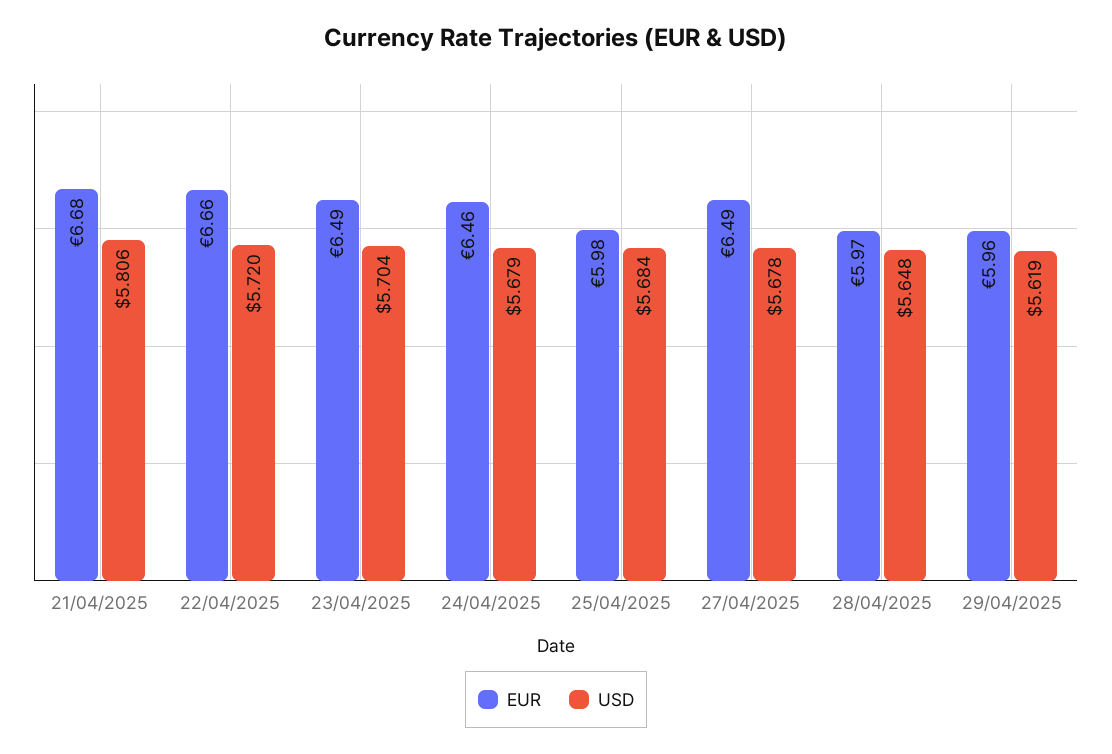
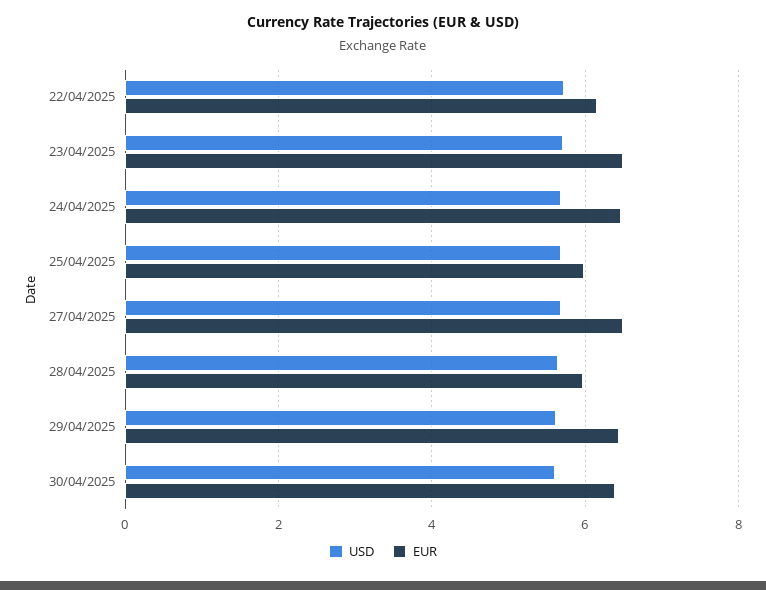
EUR, 21/04/2025: 6.68 -> none
USD, 21/04/2025: 5.806 -> none
EUR, 22/04/2025: 6.66 -> 6.2
EUR, 29/04/2025: 5.96 -> 6.4
USD, 30/04/2025: none -> 5.6
EUR, 30/04/2025: none -> 6.4

